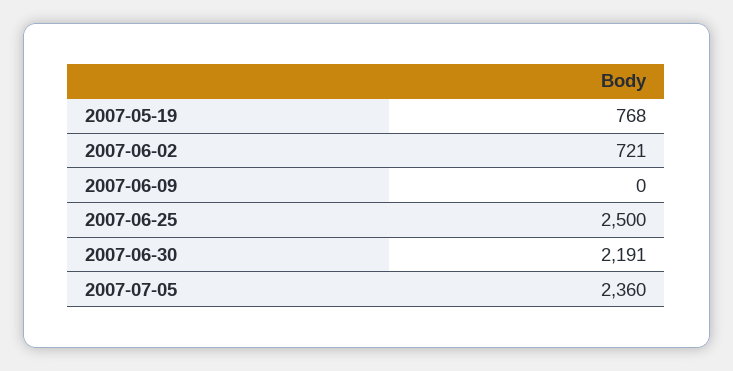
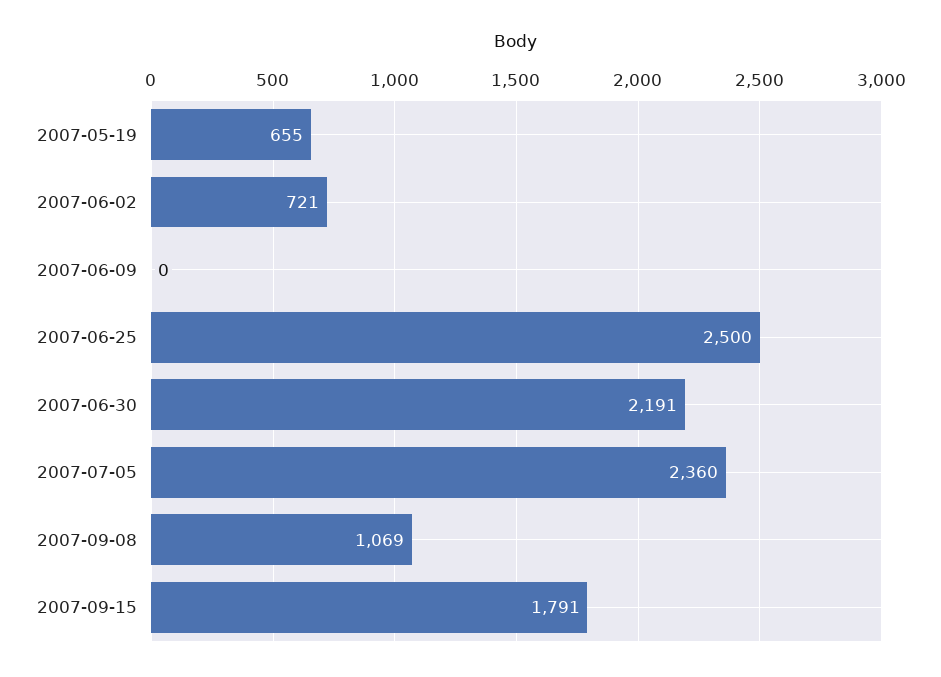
2007-05-19: 768 -> 655
2007-09-08: none -> 1069
2007-09-15: none -> 1791

